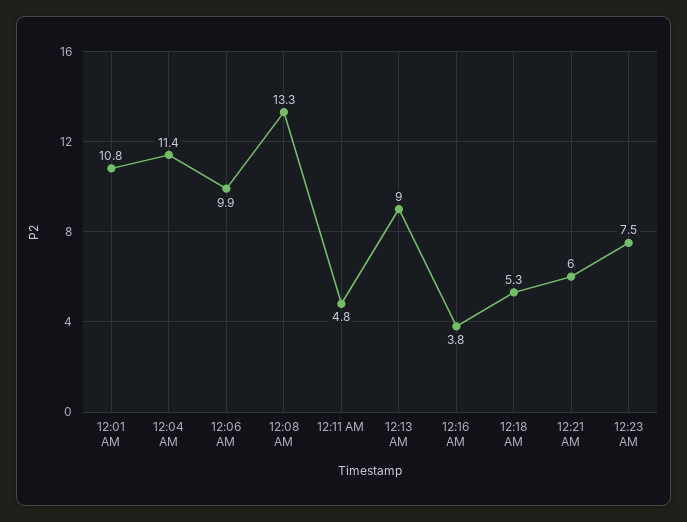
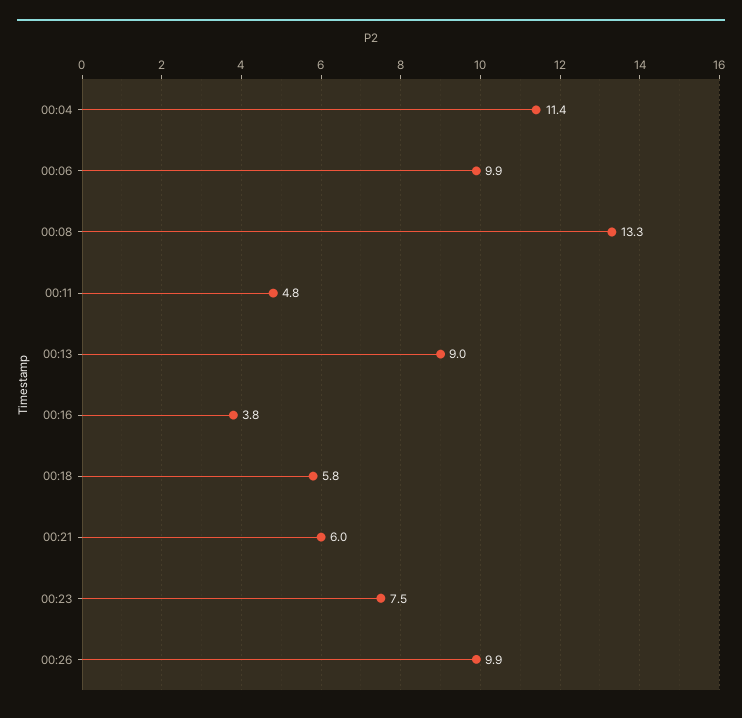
12:01 AM: 10.8 -> none
12:18 AM: 5.3 -> 5.8
00:26: none -> 9.9

